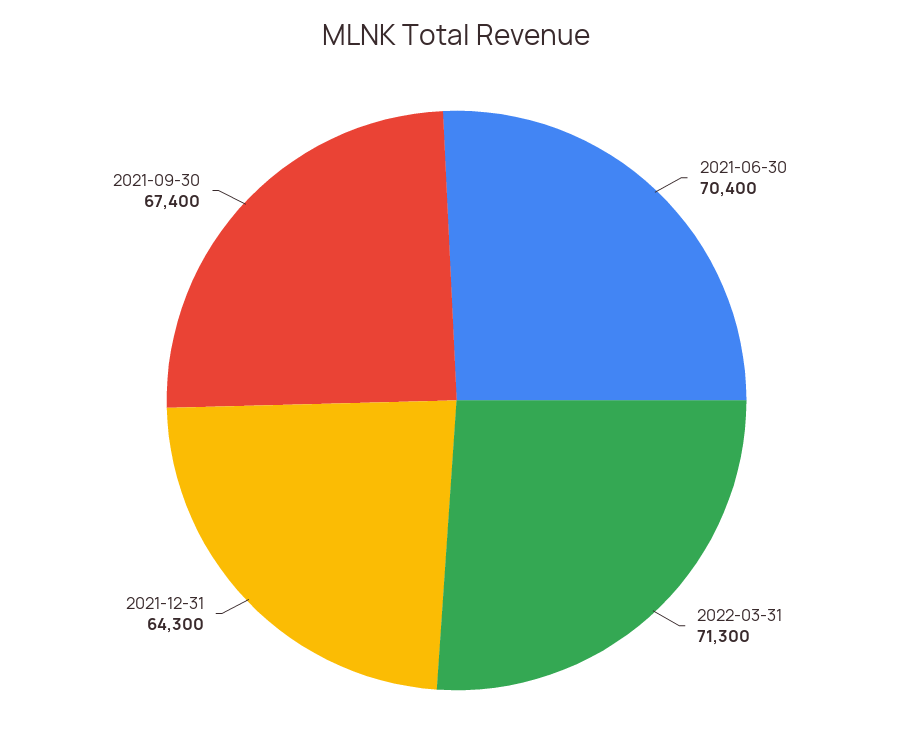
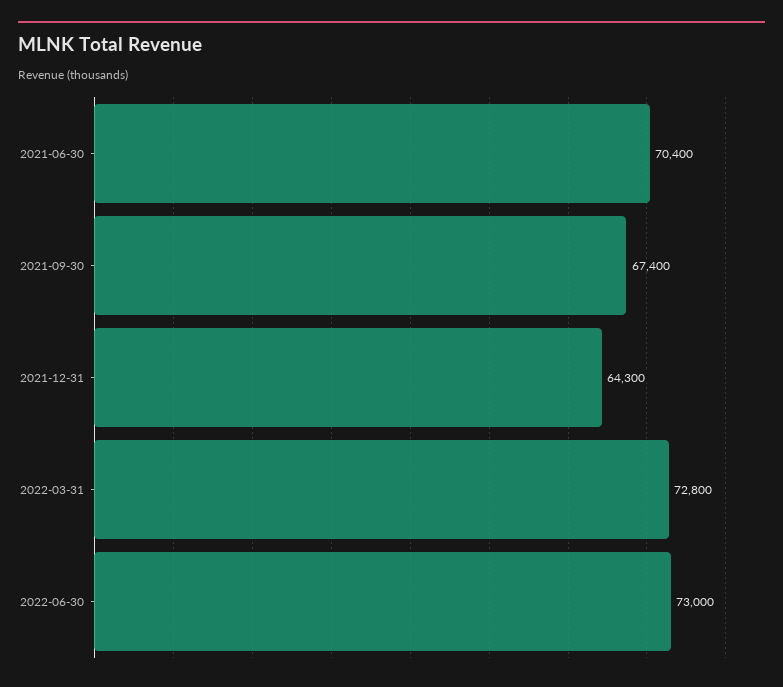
2022-03-31: 71300 -> 72800
2022-06-30: none -> 73000

